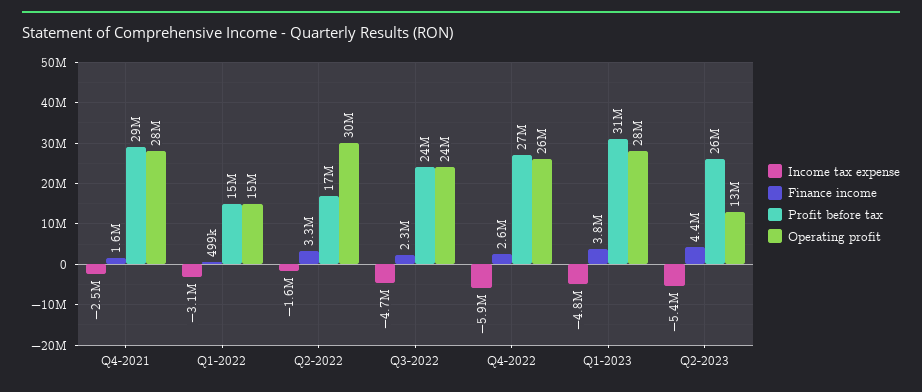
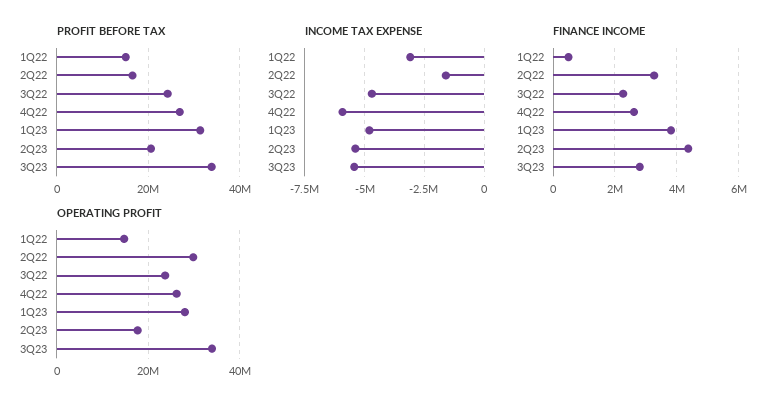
Income tax expense, Q4-2021: -2500000 -> none
Finance income, Q4-2021: 1600000 -> none
Profit before tax, Q4-2021: 29000000 -> none
Operating profit, Q4-2021: 28000000 -> none
Profit before tax, Q2-2023: 26000000 -> 20000000
Operating profit, Q2-2023: 13000000 -> 18000000
Profit before tax, 3Q23: none -> 34000000
Income tax expense, 3Q23: none -> -5500000
Finance income, 3Q23: none -> 2800000
Operating profit, 3Q23: none -> 34000000

